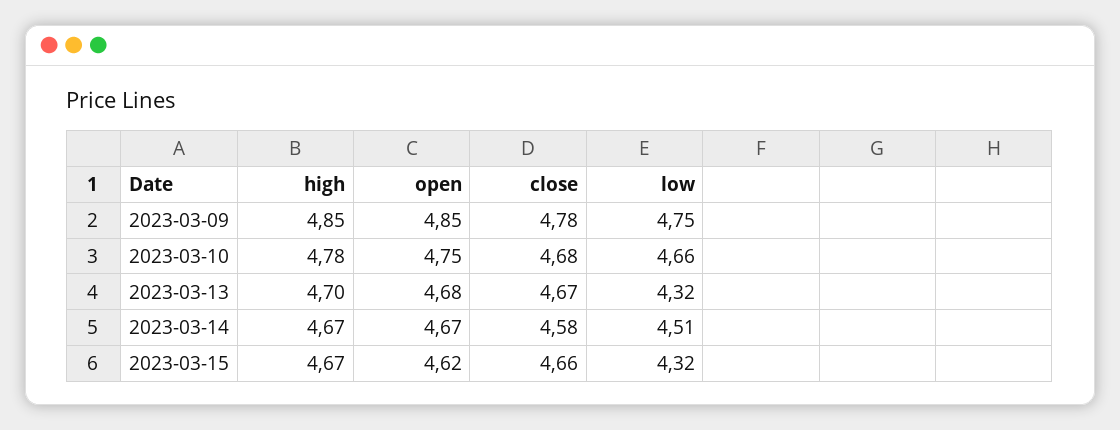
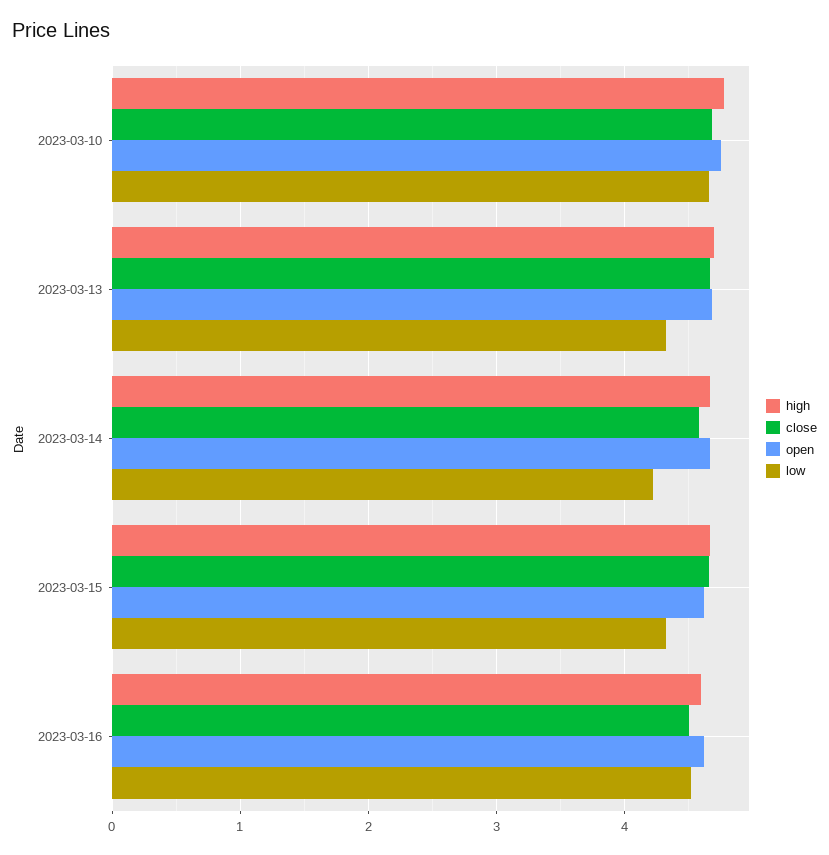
high, 2023-03-09: 4.85 -> none
open, 2023-03-09: 4.85 -> none
close, 2023-03-09: 4.78 -> none
low, 2023-03-09: 4.75 -> none
low, 2023-03-14: 4.51 -> 4.2
high, 2023-03-16: none -> 4.6
close, 2023-03-16: none -> 4.5
open, 2023-03-16: none -> 4.6
low, 2023-03-16: none -> 4.5

